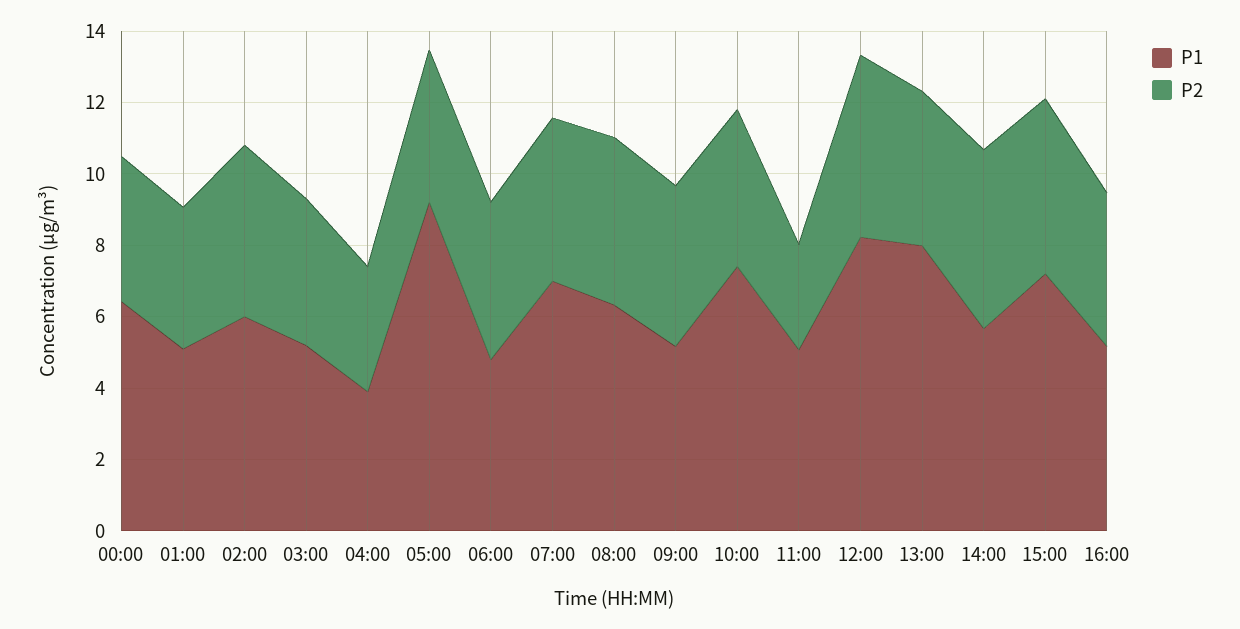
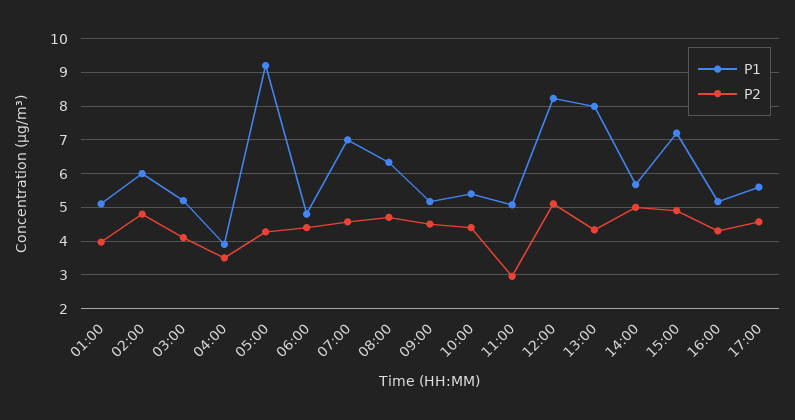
P1, 00:00: 6.5 -> none
P2, 00:00: 4 -> none
P1, 10:00: 7.5 -> 5.4
P1, 17:00: none -> 5.6
P2, 17:00: none -> 4.6

